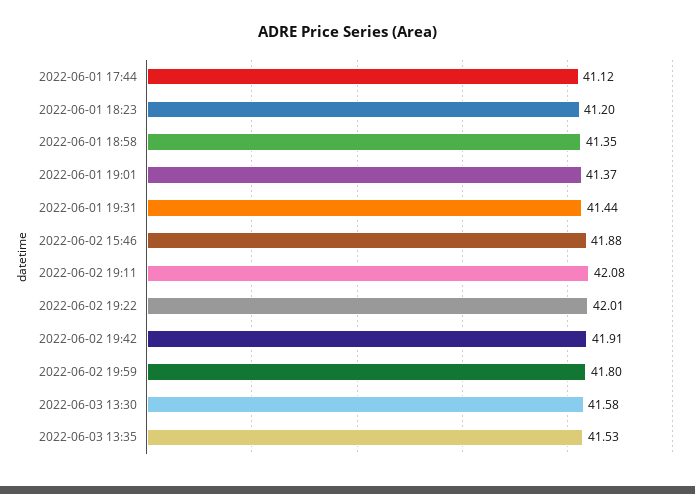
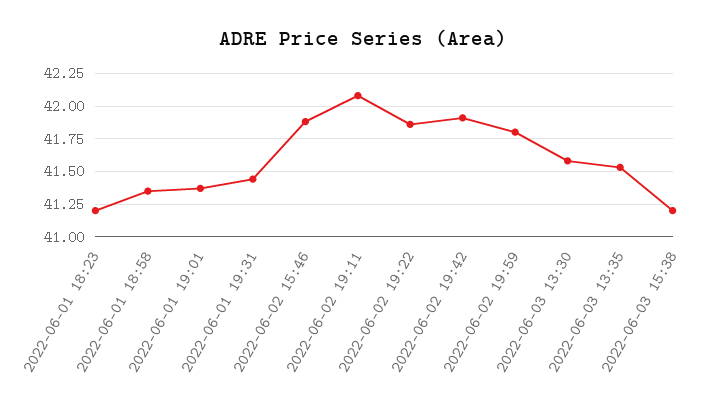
2022-06-01 17:44: 41.12 -> none
2022-06-02 19:22: 42.01 -> 41.85
2022-06-03 15:38: none -> 41.2

